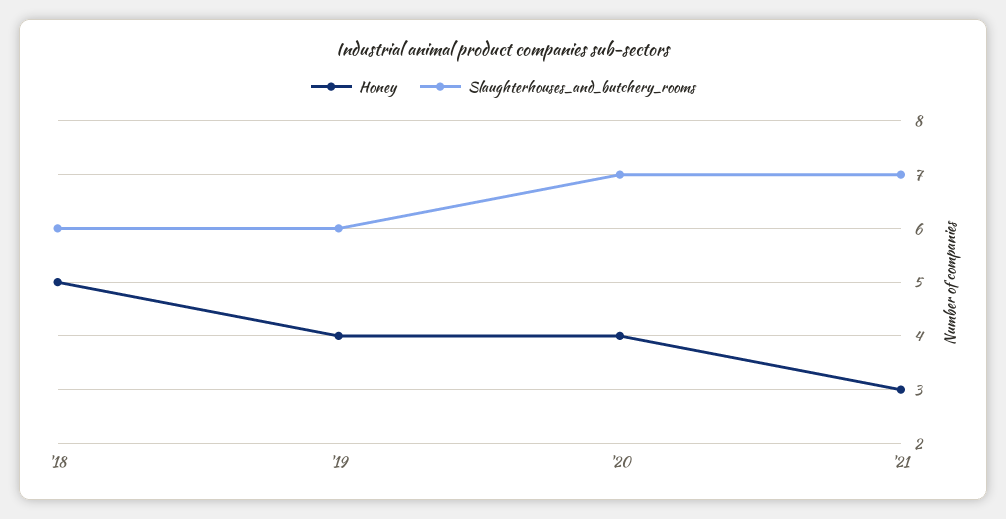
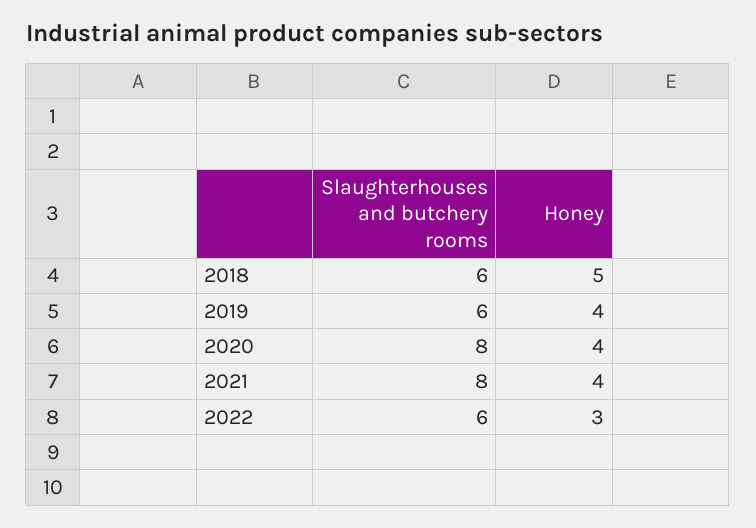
Slaughterhouses_and_butchery_rooms, '20: 7 -> 8
Honey, '21: 3 -> 4
Slaughterhouses_and_butchery_rooms, '21: 7 -> 8
Slaughterhouses_and_butchery_rooms, 2022: none -> 6
Honey, 2022: none -> 3

